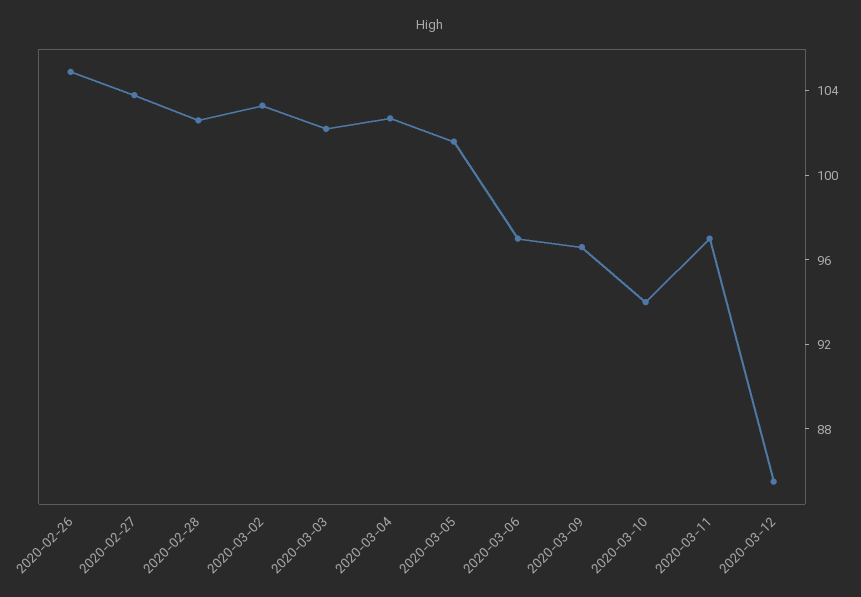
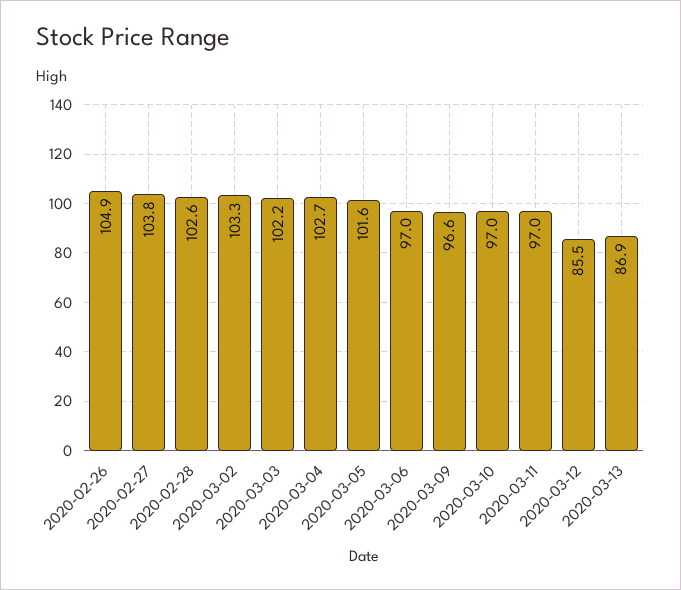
2020-03-10: 94 -> 97
2020-03-13: none -> 86.9

